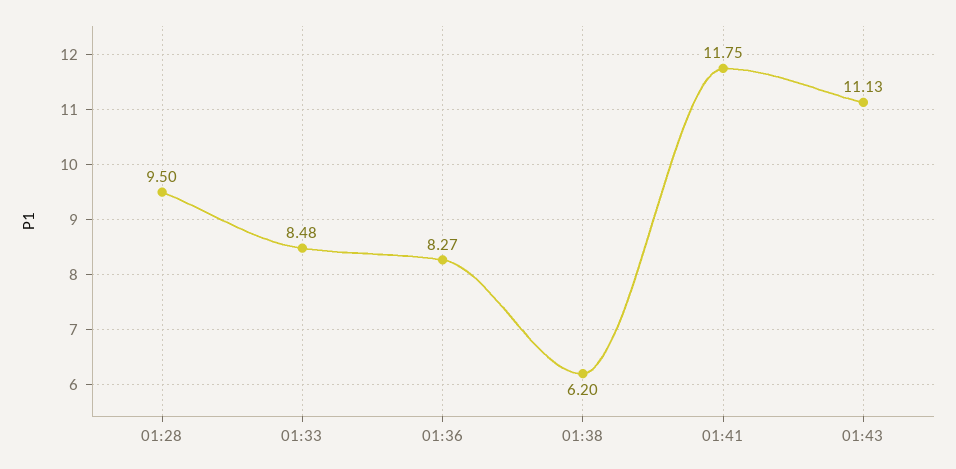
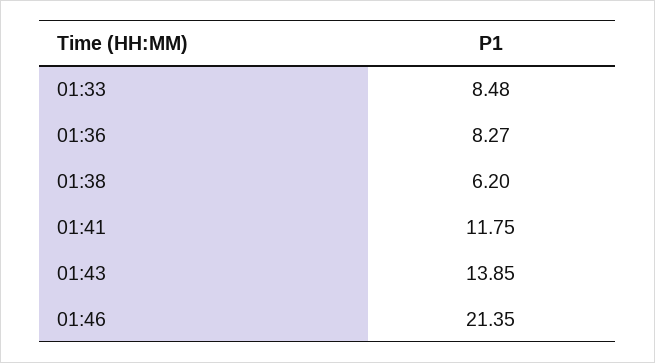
01:28: 9.5 -> none
01:43: 11.13 -> 13.85
01:46: none -> 21.35

